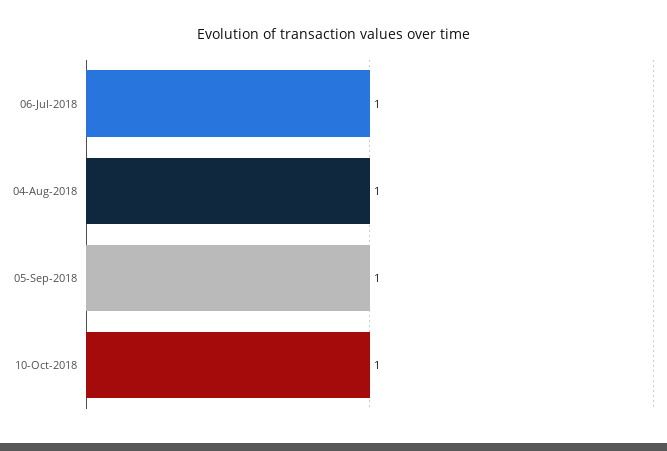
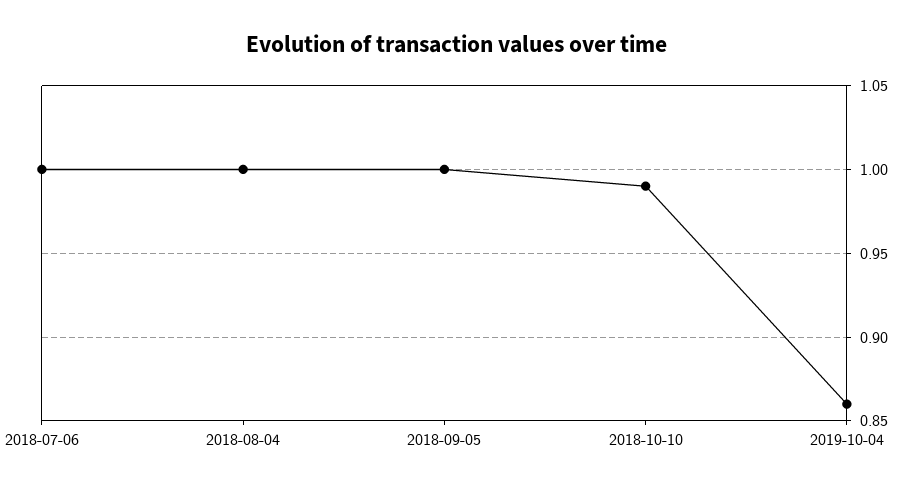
10-Oct-2018: 1 -> 0.99
2019-10-04: none -> 0.86

